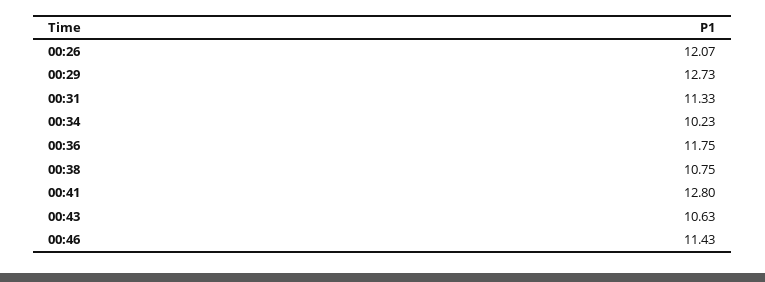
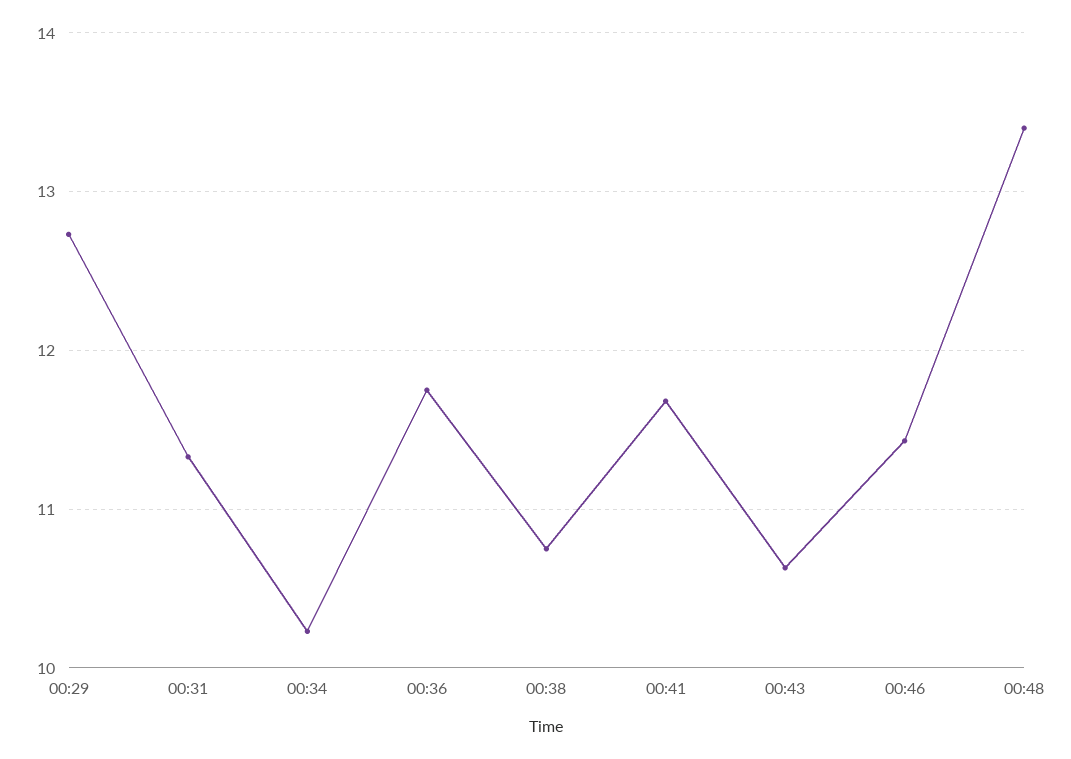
00:26: 12.07 -> none
00:41: 12.8 -> 11.7
00:48: none -> 13.4

